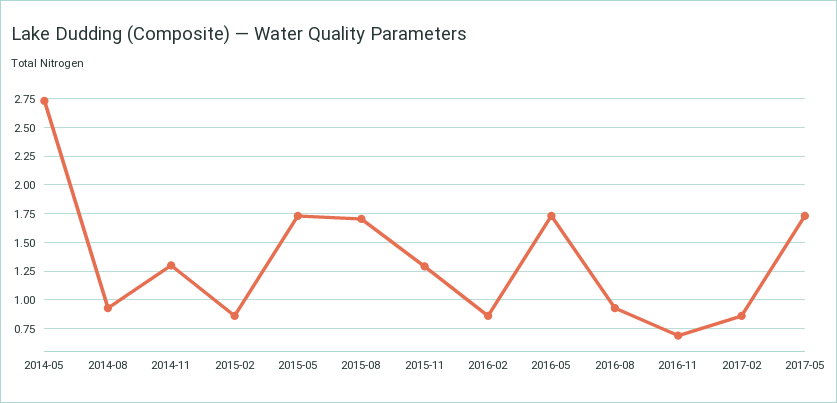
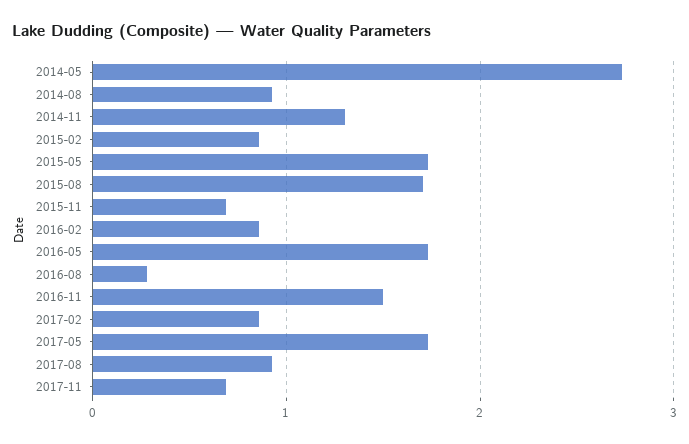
2015-11: 1.25 -> 0.7
2016-08: 1 -> 0.3
2016-11: 0.75 -> 1.5
2017-08: none -> 0.9
2017-11: none -> 0.7

